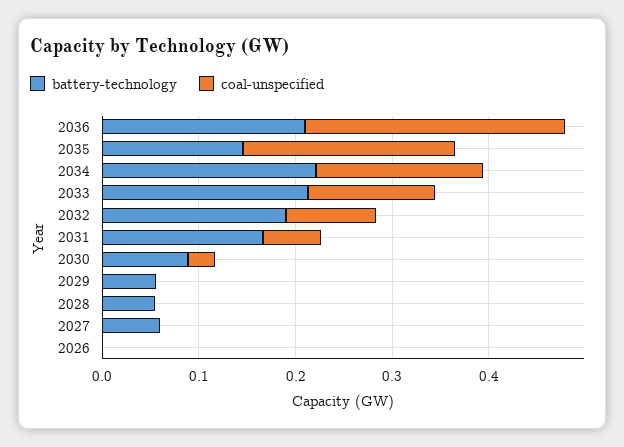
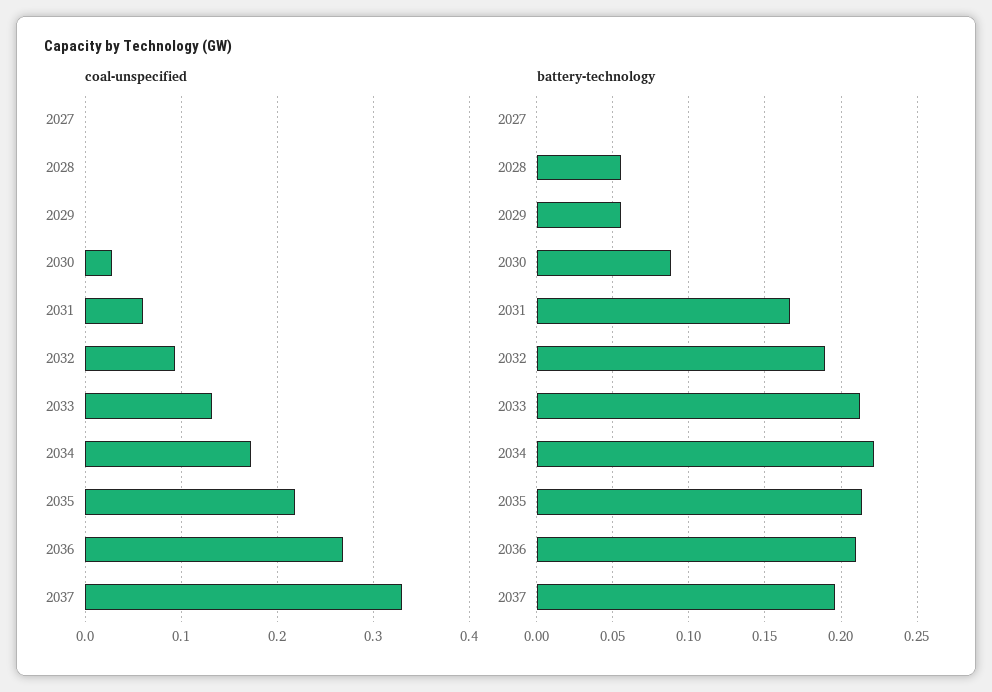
battery-technology, 2035: 0.14 -> 0.215
battery-technology, 2027: 0.06 -> 0
battery-technology, 2026: 0 -> none
coal-unspecified, 2026: 0 -> none
coal-unspecified, 2037: none -> 0.33
battery-technology, 2037: none -> 0.195

